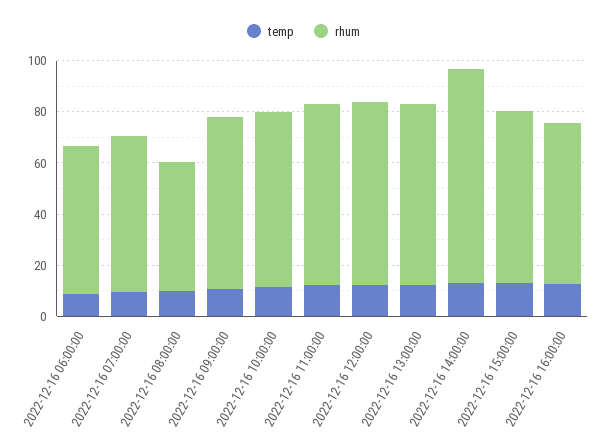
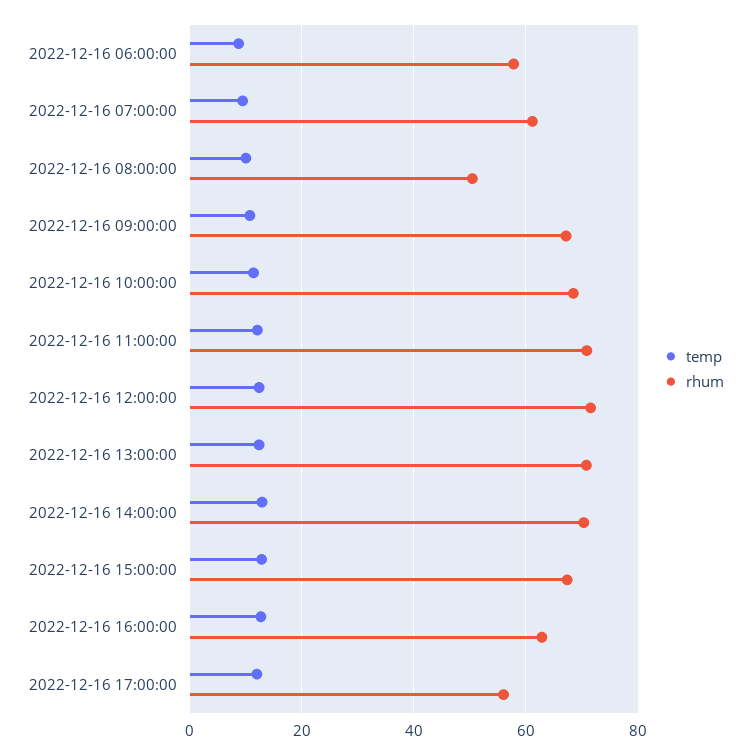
rhum, 2022-12-16 14:00:00: 85 -> 70
temp, 2022-12-16 17:00:00: none -> 12
rhum, 2022-12-16 17:00:00: none -> 56

